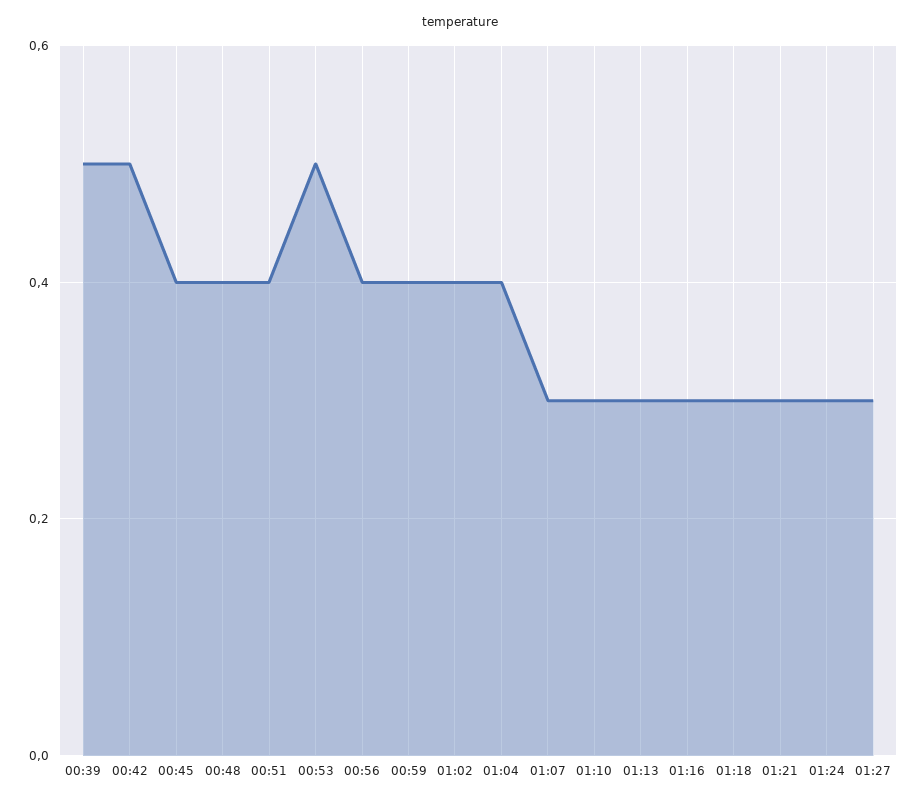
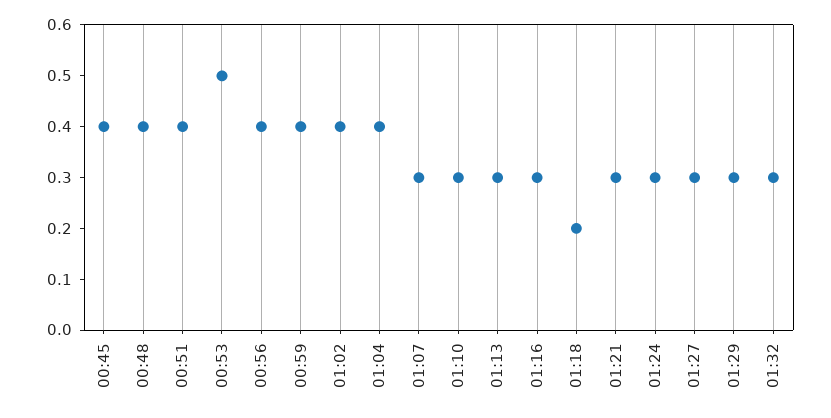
00:39: 0.5 -> none
00:42: 0.5 -> none
01:18: 0.3 -> 0.2
01:29: none -> 0.3
01:32: none -> 0.3

